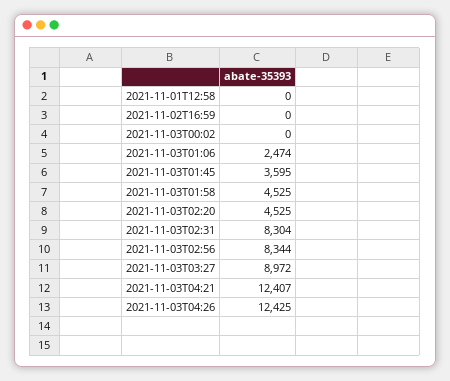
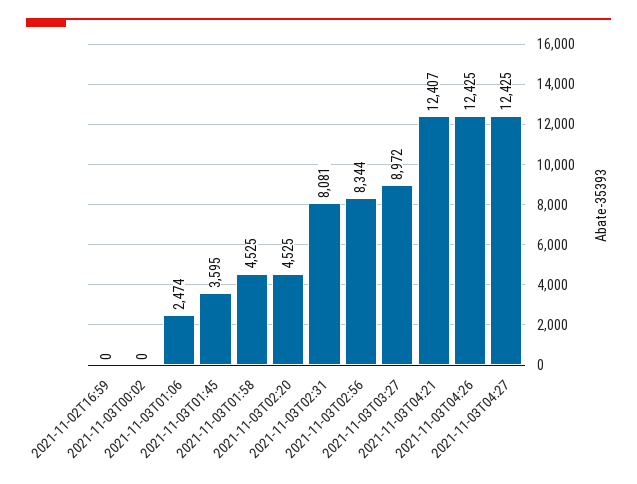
2021-11-01T12:58: 0 -> none
2021-11-03T02:31: 8304 -> 8081
2021-11-03T04:27: none -> 12425

